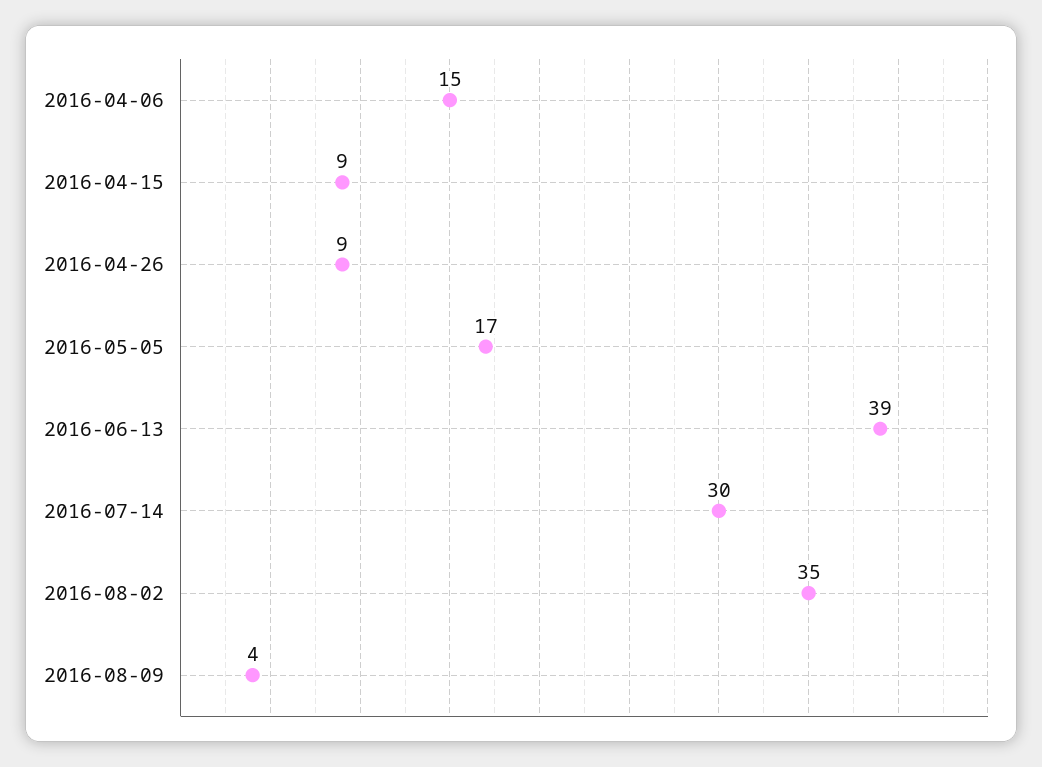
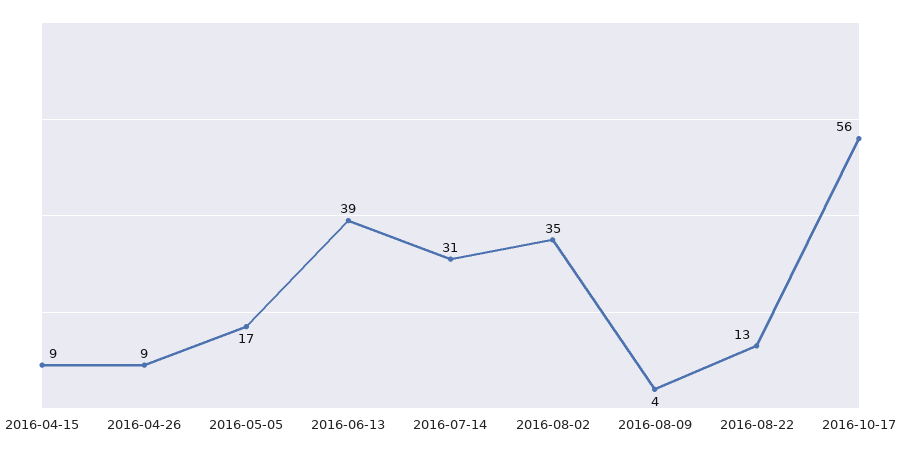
2016-04-06: 15 -> none
2016-07-14: 30 -> 31
2016-08-22: none -> 13
2016-10-17: none -> 56

